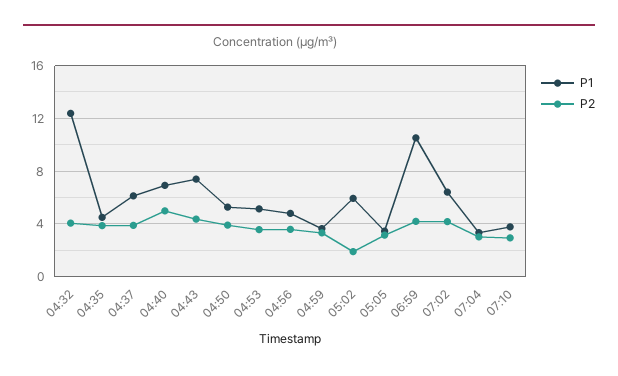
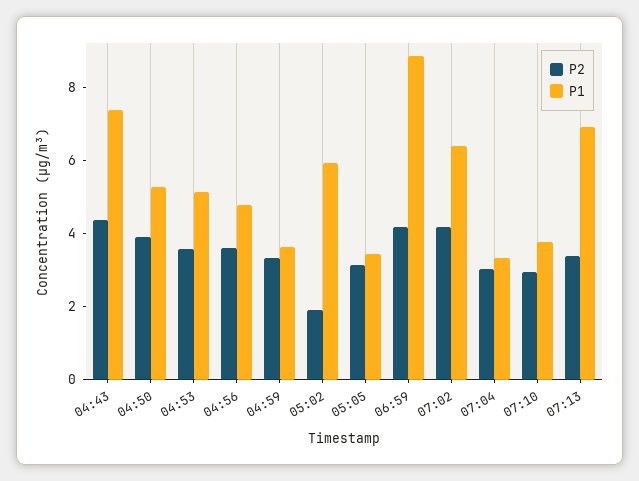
P1, 04:32: 12.5 -> none
P2, 04:32: 4 -> none
P1, 04:35: 4.5 -> none
P2, 04:35: 4 -> none
P1, 04:37: 6 -> none
P2, 04:37: 4 -> none
P1, 04:40: 7 -> none
P2, 04:40: 5 -> none
P1, 06:59: 10.5 -> 9
P2, 07:13: none -> 3.5
P1, 07:13: none -> 7

